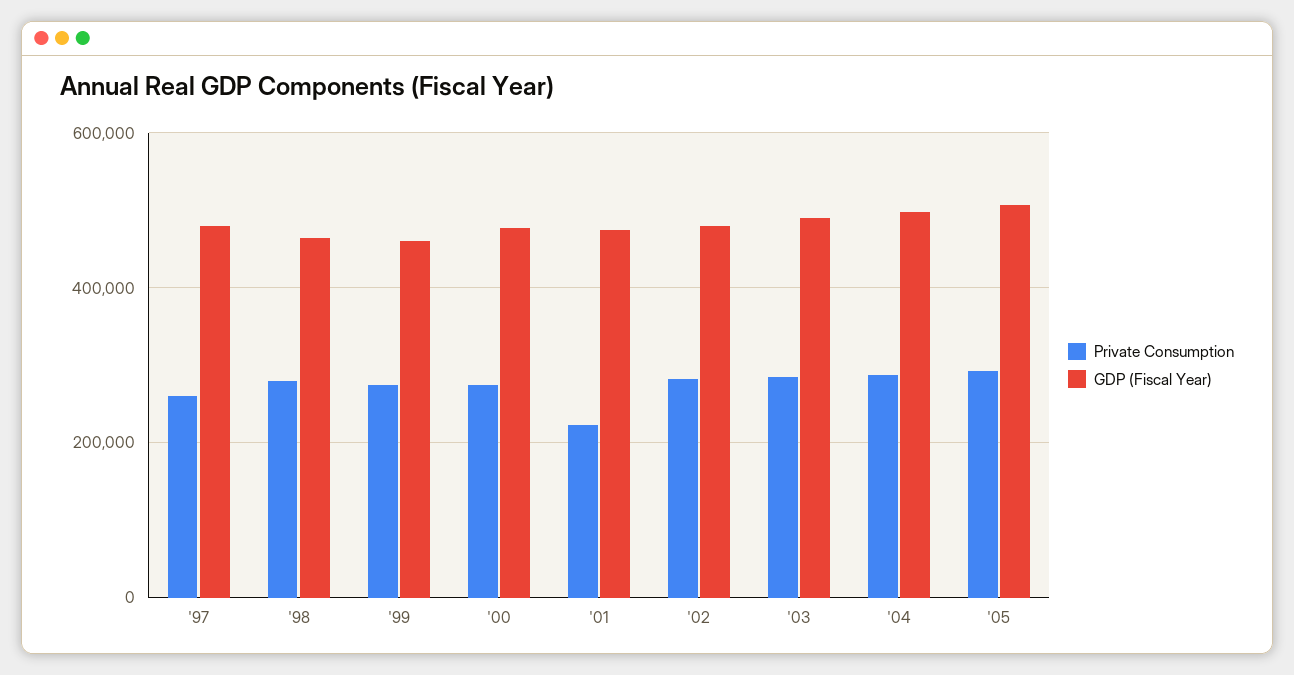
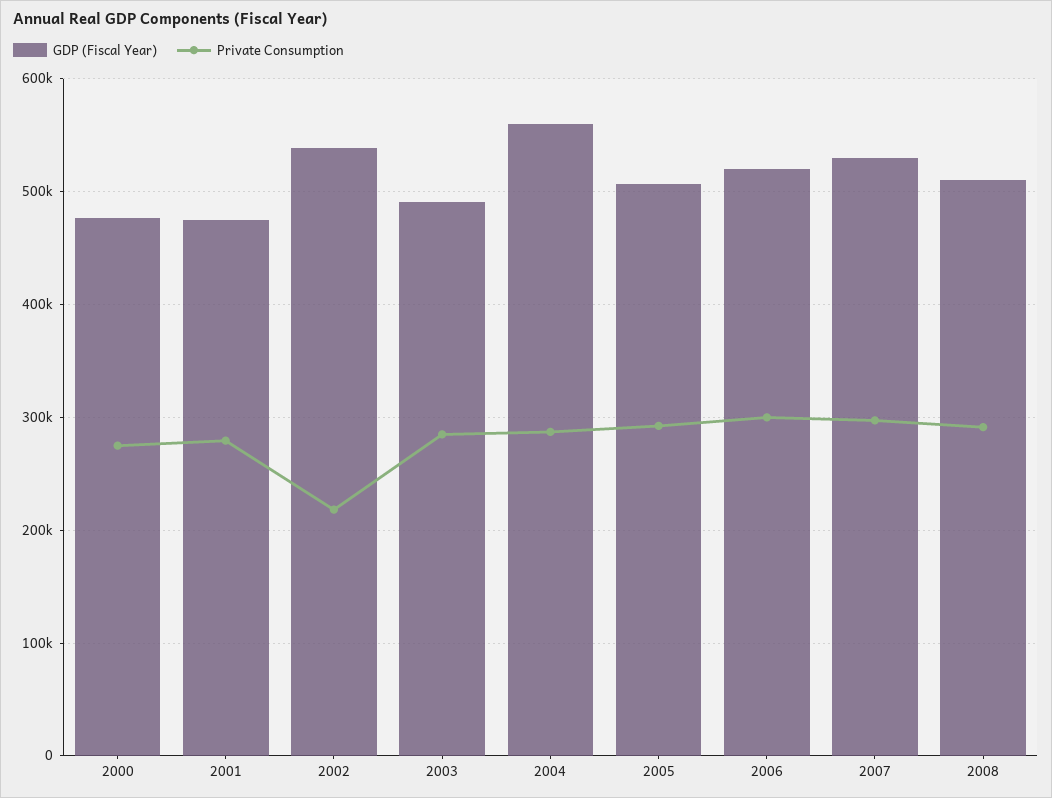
Private Consumption, '97: 260000 -> none
GDP (Fiscal Year), '97: 480000 -> none
Private Consumption, '98: 280000 -> none
GDP (Fiscal Year), '98: 460000 -> none
Private Consumption, '99: 280000 -> none
GDP (Fiscal Year), '99: 460000 -> none
Private Consumption, '01: 220000 -> 280000
Private Consumption, '02: 280000 -> 220000
GDP (Fiscal Year), '02: 480000 -> 540000
GDP (Fiscal Year), '04: 500000 -> 560000
GDP (Fiscal Year), 2006: none -> 520000
Private Consumption, 2006: none -> 300000
GDP (Fiscal Year), 2007: none -> 530000
Private Consumption, 2007: none -> 300000
GDP (Fiscal Year), 2008: none -> 510000
Private Consumption, 2008: none -> 290000

